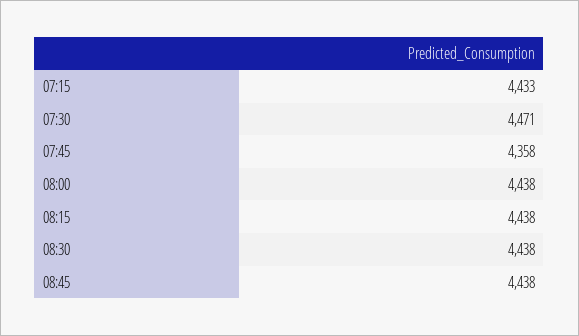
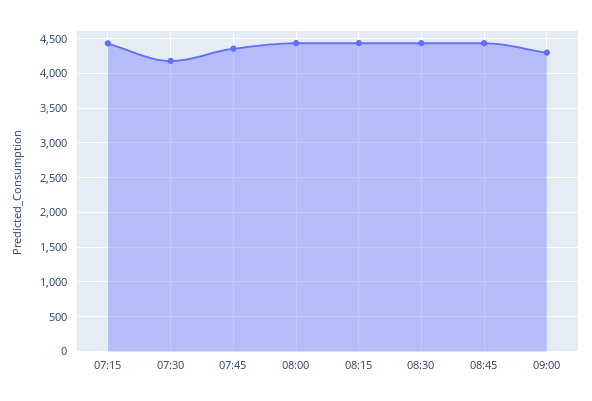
07:30: 4471 -> 4200
09:00: none -> 4300

